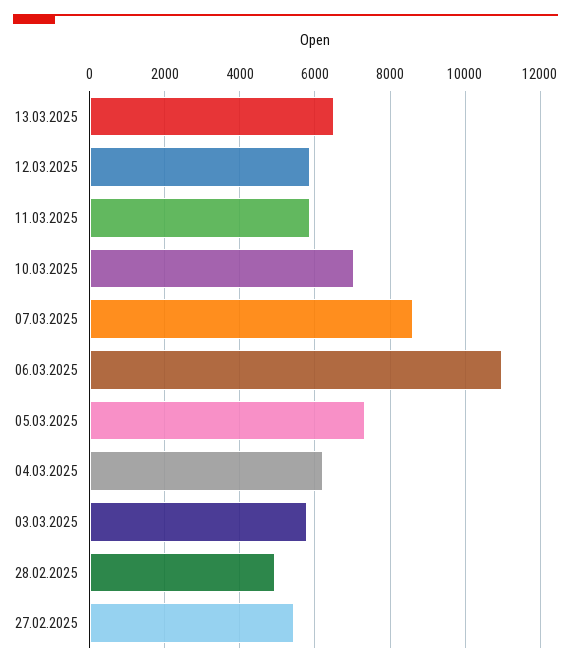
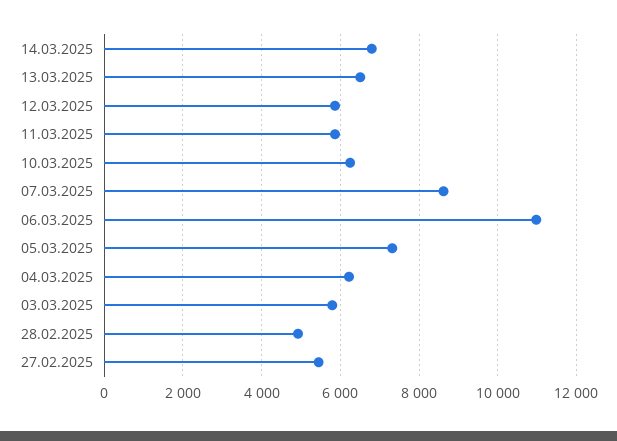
10.03.2025: 7000 -> 6200
14.03.2025: none -> 6800

